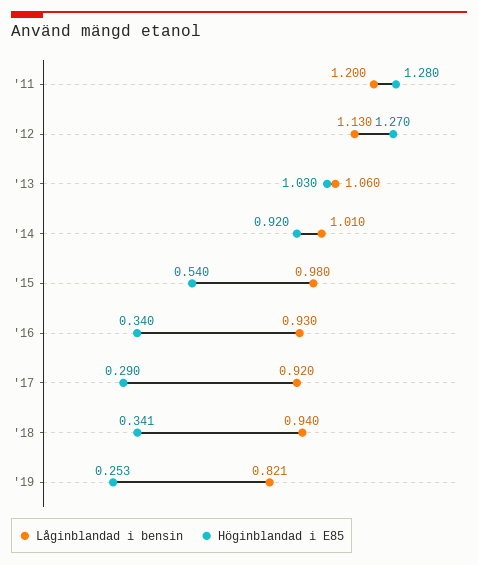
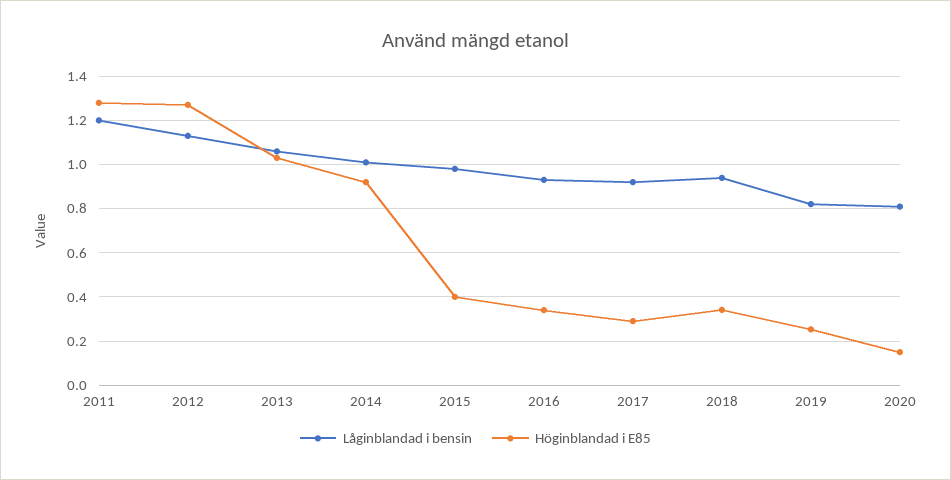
Höginblandad i E85, '15: 0.54 -> 0.4
Låginblandad i bensin, 2020: none -> 0.8
Höginblandad i E85, 2020: none -> 0.15

